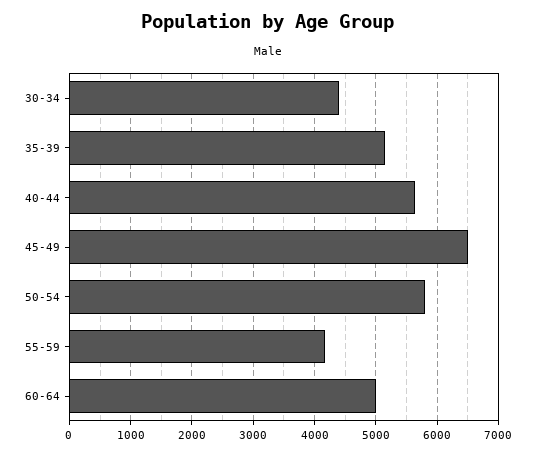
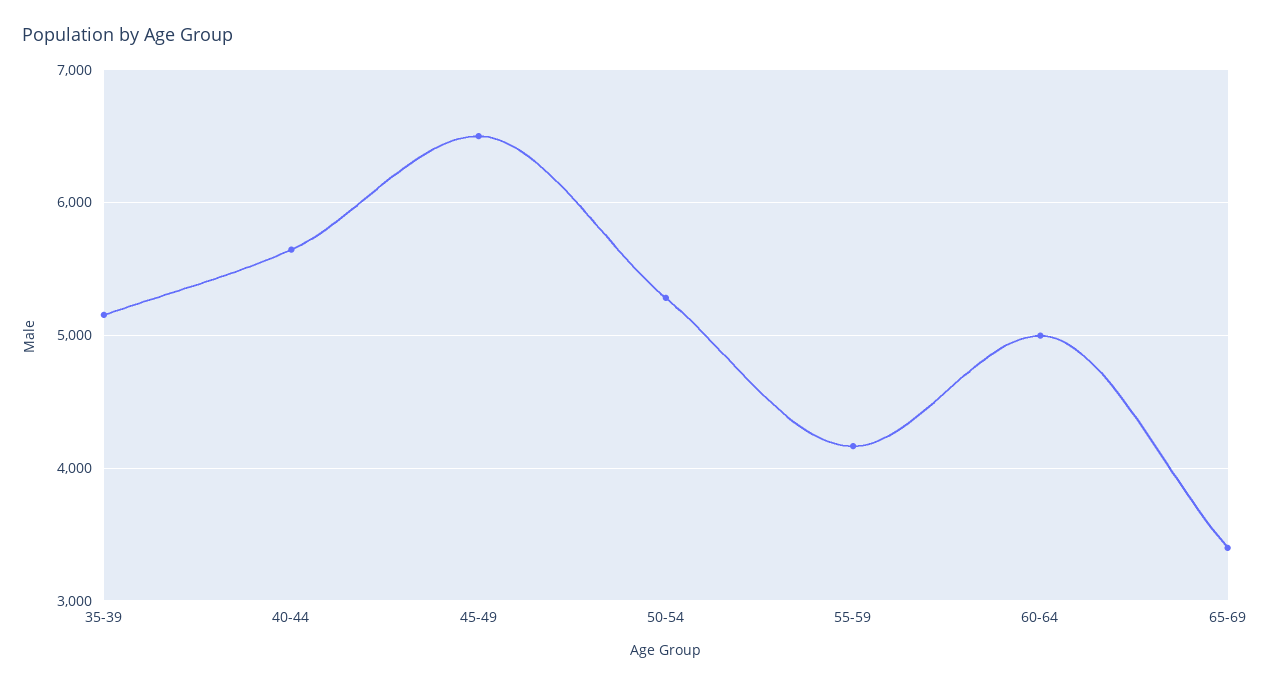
30-34: 4400 -> none
50-54: 5800 -> 5300
65-69: none -> 3400

